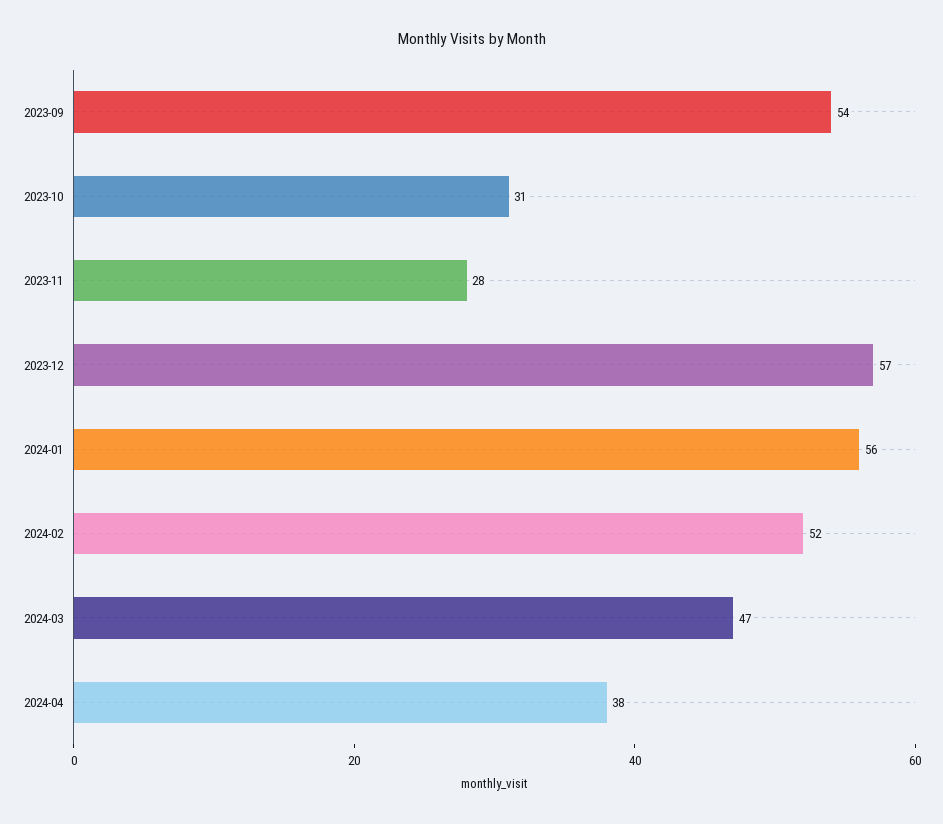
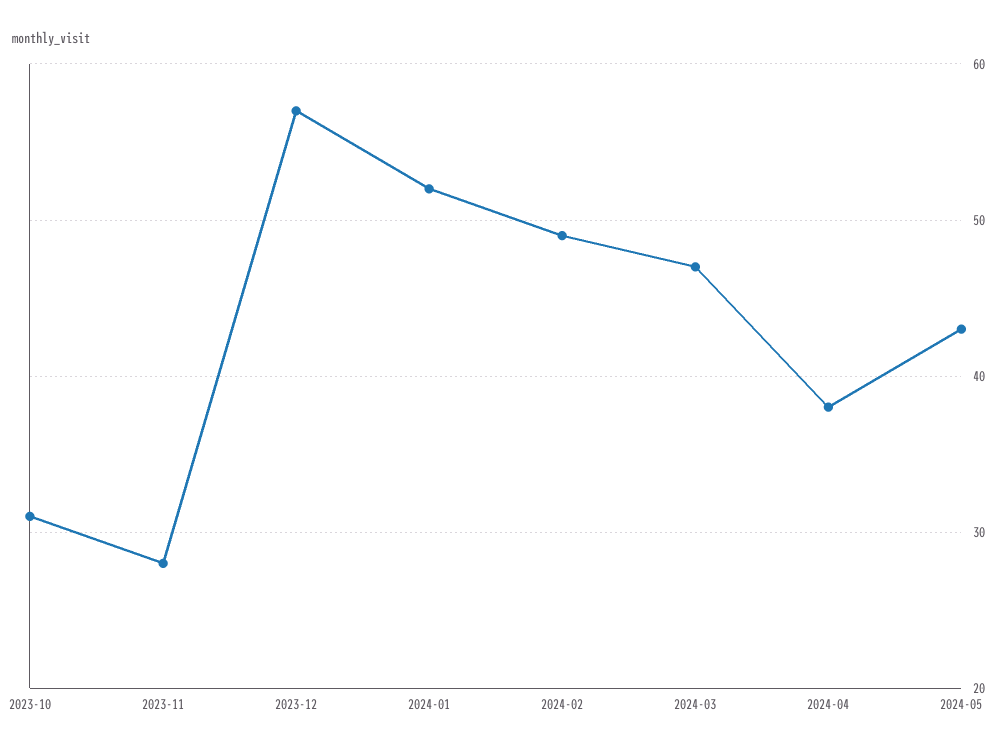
2023-09: 54 -> none
2024-01: 56 -> 52
2024-02: 52 -> 49
2024-05: none -> 43

